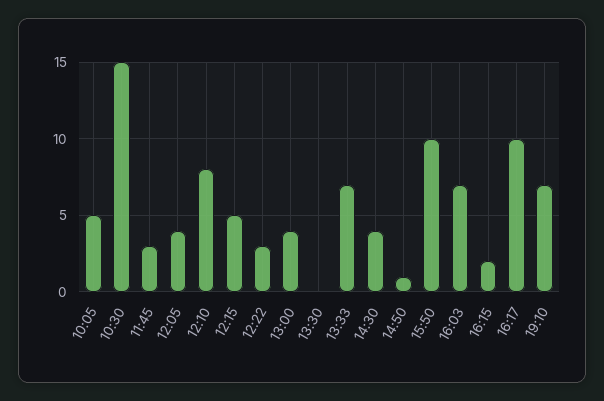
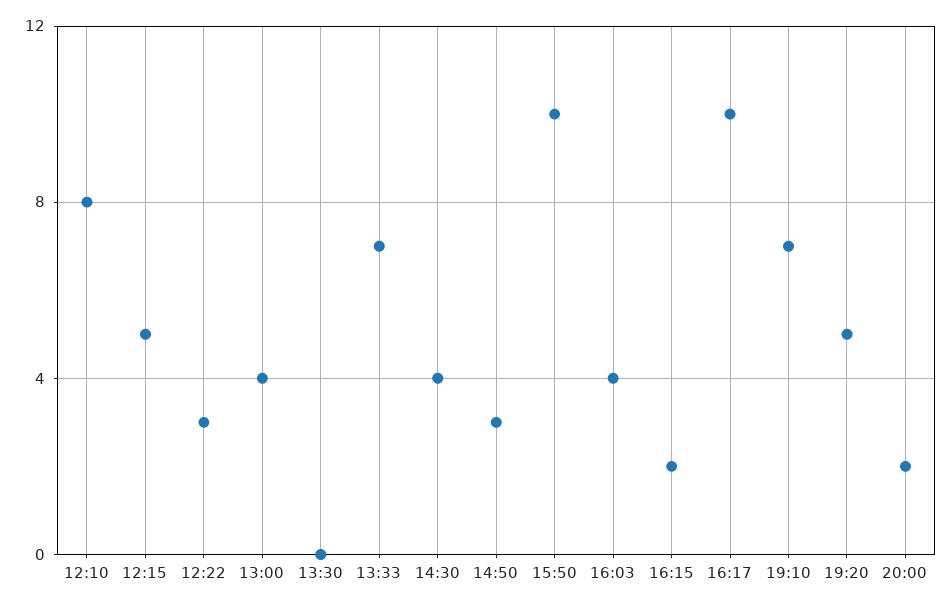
10:05: 5 -> none
10:30: 15 -> none
11:45: 3 -> none
12:05: 4 -> none
14:50: 1 -> 3
16:03: 7 -> 4
19:20: none -> 5
20:00: none -> 2

